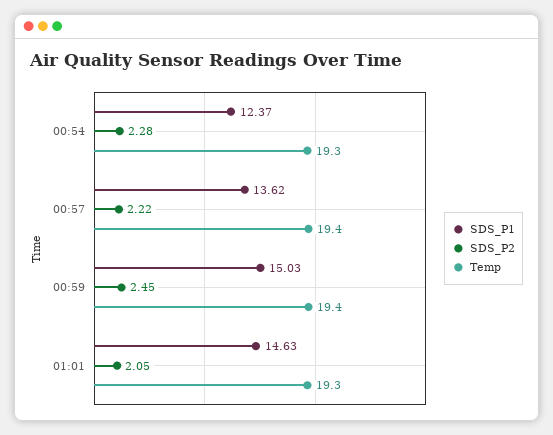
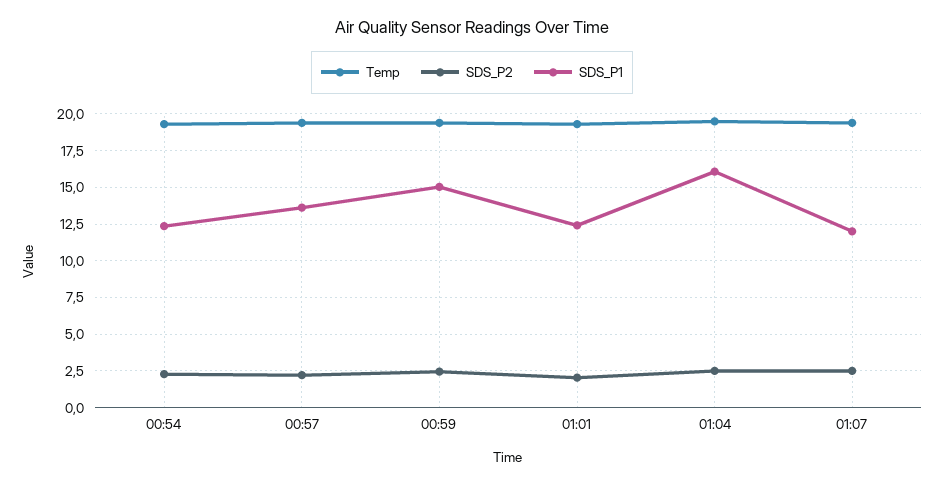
SDS_P1, 01:01: 14.63 -> 12.5
Temp, 01:04: none -> 19.5
SDS_P2, 01:04: none -> 2.5
SDS_P1, 01:04: none -> 16
Temp, 01:07: none -> 19.5
SDS_P2, 01:07: none -> 2.5
SDS_P1, 01:07: none -> 12

